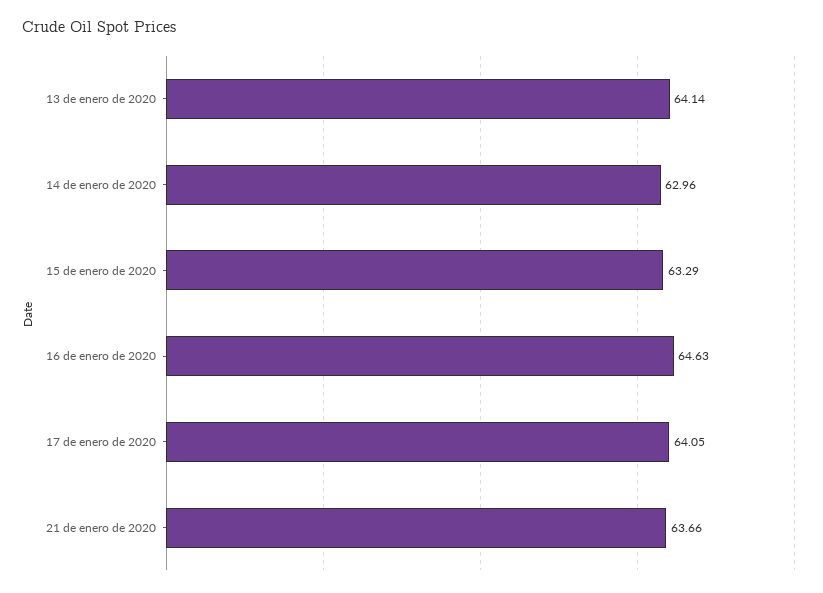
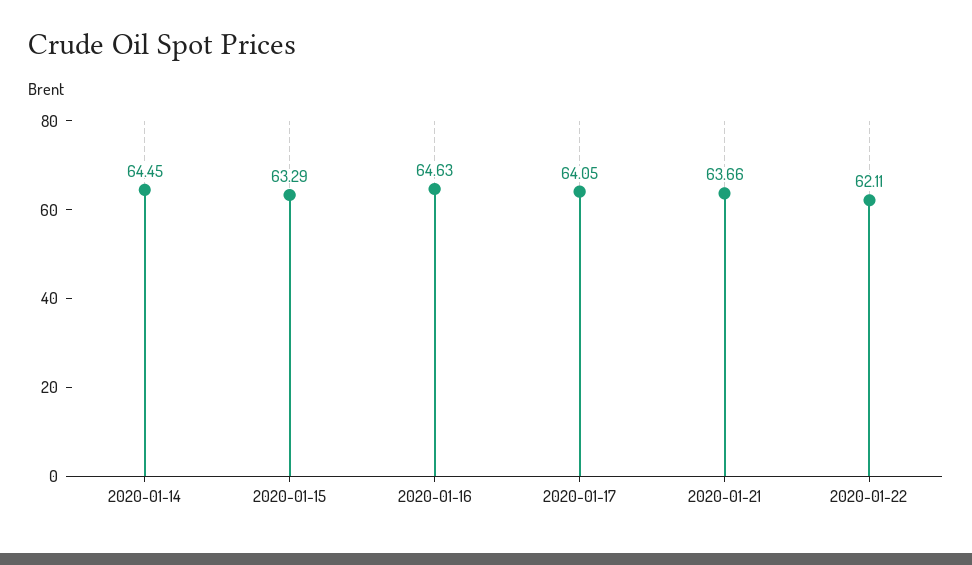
13 de enero de 2020: 64.14 -> none
14 de enero de 2020: 62.96 -> 64.45
2020-01-22: none -> 62.11

